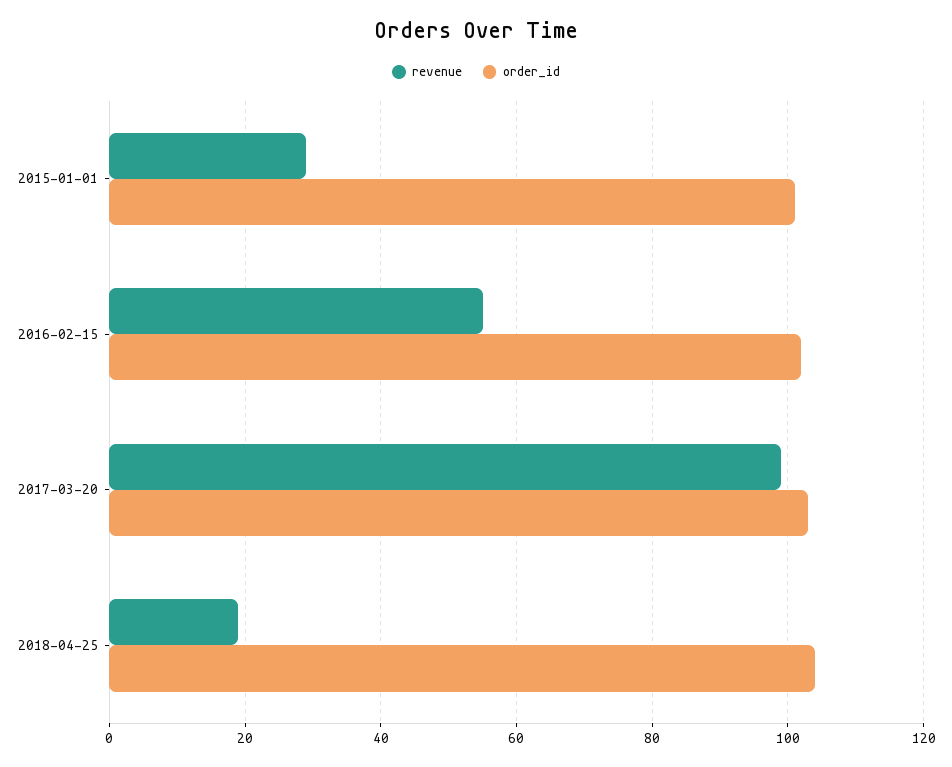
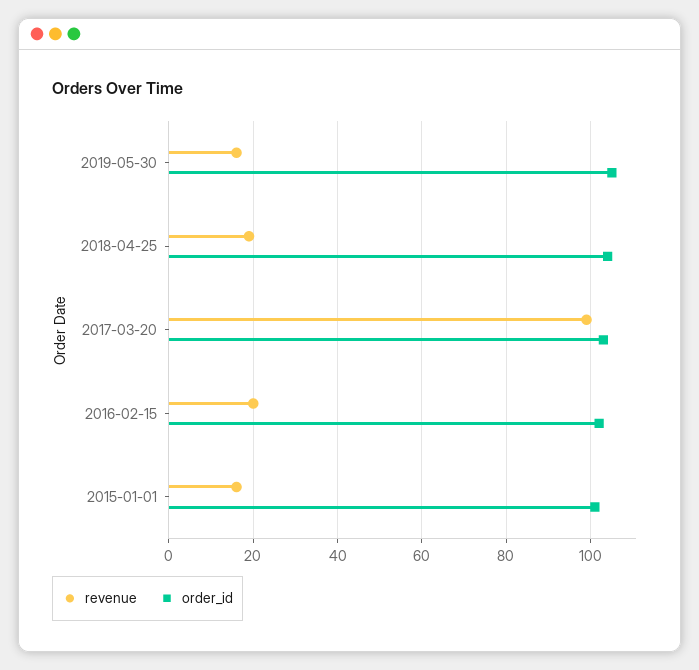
revenue, 2015-01-01: 30 -> 15
revenue, 2016-02-15: 55 -> 20
revenue, 2019-05-30: none -> 15
order_id, 2019-05-30: none -> 105

